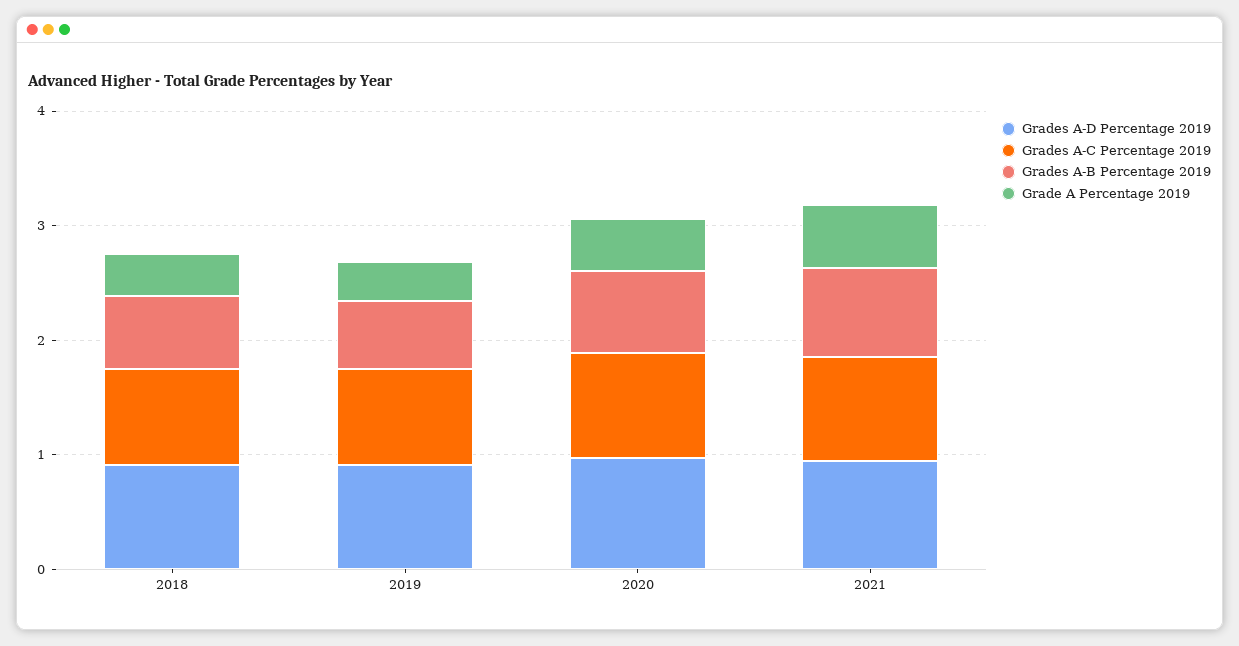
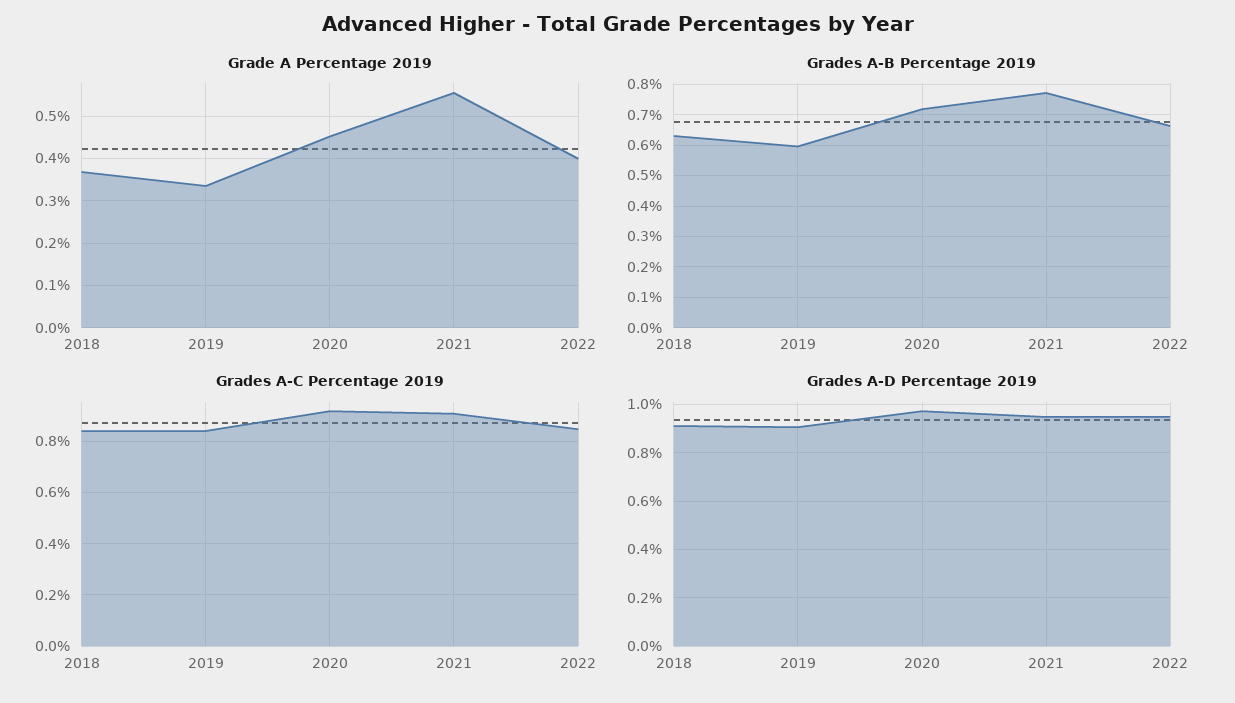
Grade A Percentage 2019, 2022: none -> 0.4
Grades A-B Percentage 2019, 2022: none -> 0.66
Grades A-C Percentage 2019, 2022: none -> 0.85
Grades A-D Percentage 2019, 2022: none -> 0.95

